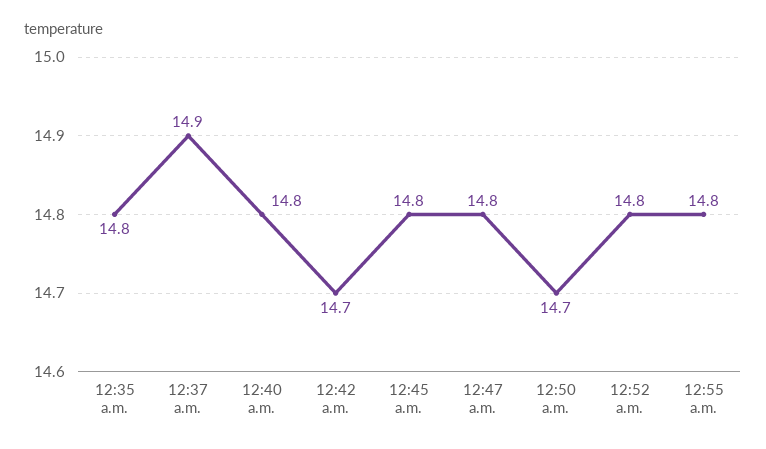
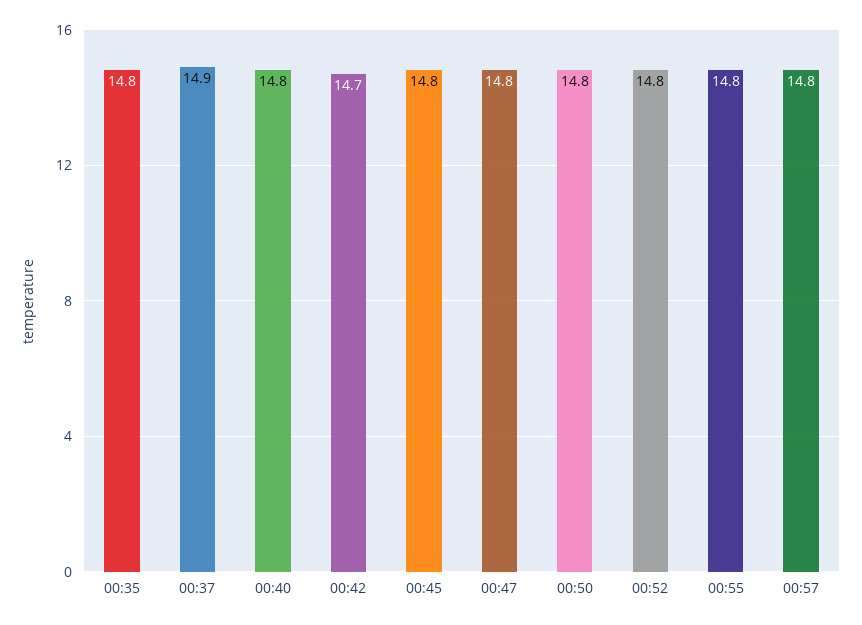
12:50 a.m.: 14.7 -> 14.8
00:57: none -> 14.8

